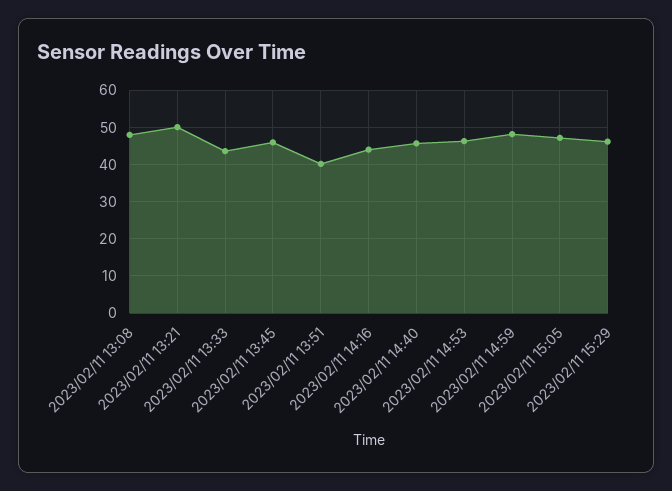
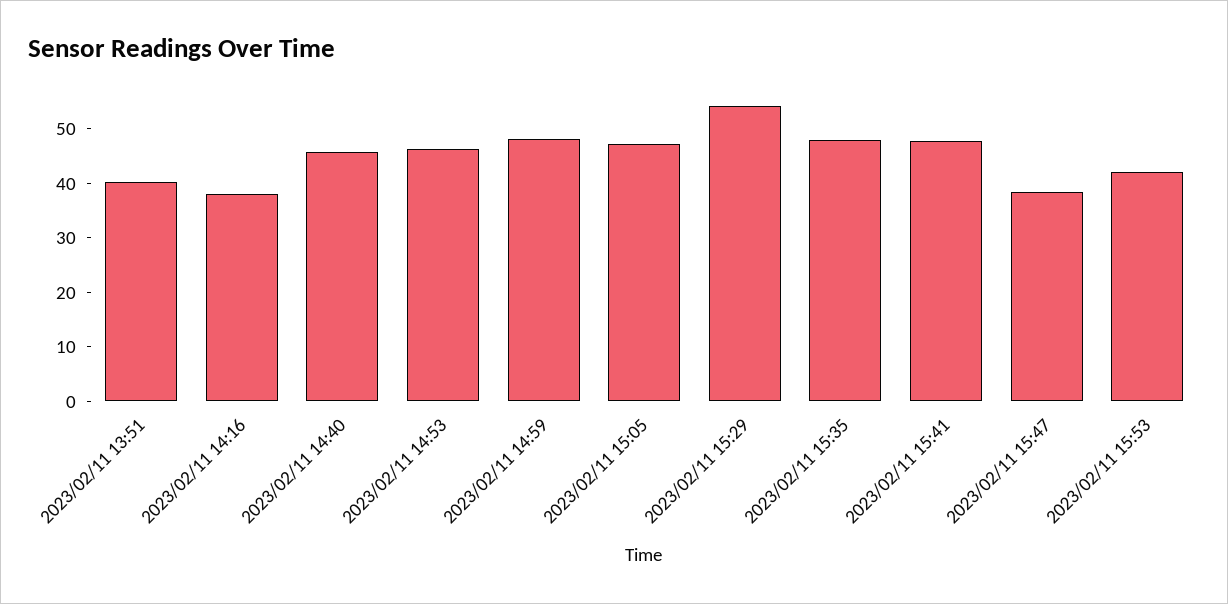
2023/02/11 13:08: 48 -> none
2023/02/11 13:21: 50 -> none
2023/02/11 13:33: 44 -> none
2023/02/11 13:45: 46 -> none
2023/02/11 14:16: 44 -> 38
2023/02/11 15:29: 46 -> 54
2023/02/11 15:35: none -> 48
2023/02/11 15:41: none -> 48
2023/02/11 15:47: none -> 38
2023/02/11 15:53: none -> 42

